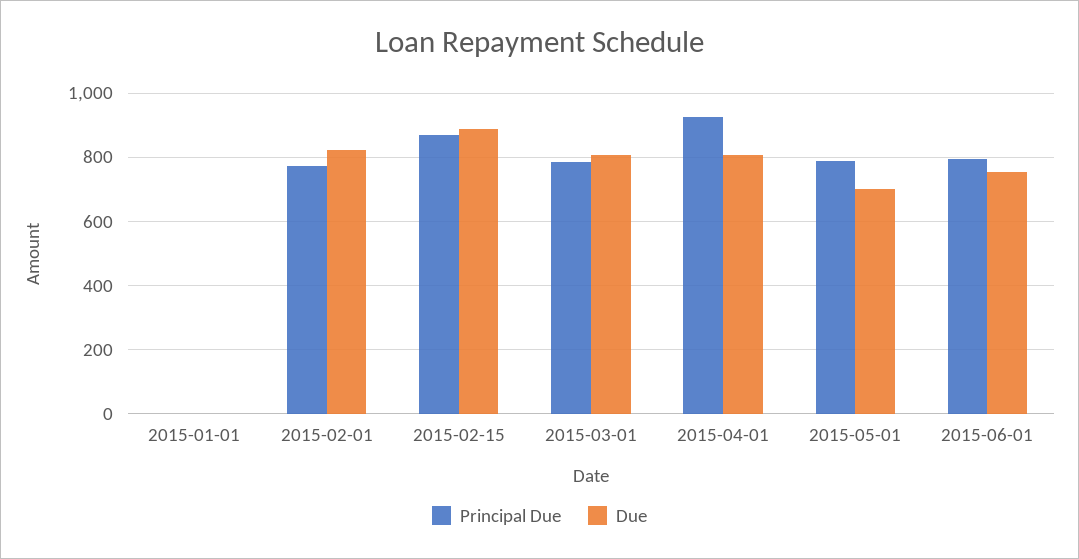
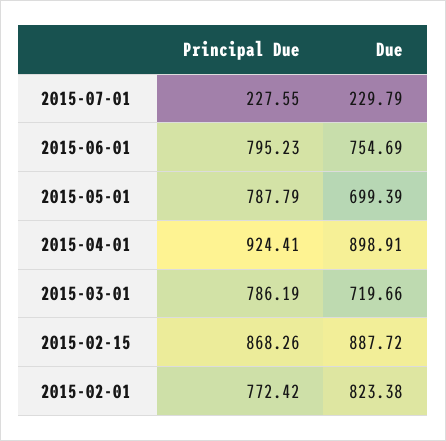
Principal Due, 2015-01-01: 0 -> none
Due, 2015-01-01: 0 -> none
Due, 2015-03-01: 800 -> 719.66
Due, 2015-04-01: 800 -> 898.91
Principal Due, 2015-07-01: none -> 227.55
Due, 2015-07-01: none -> 229.79

